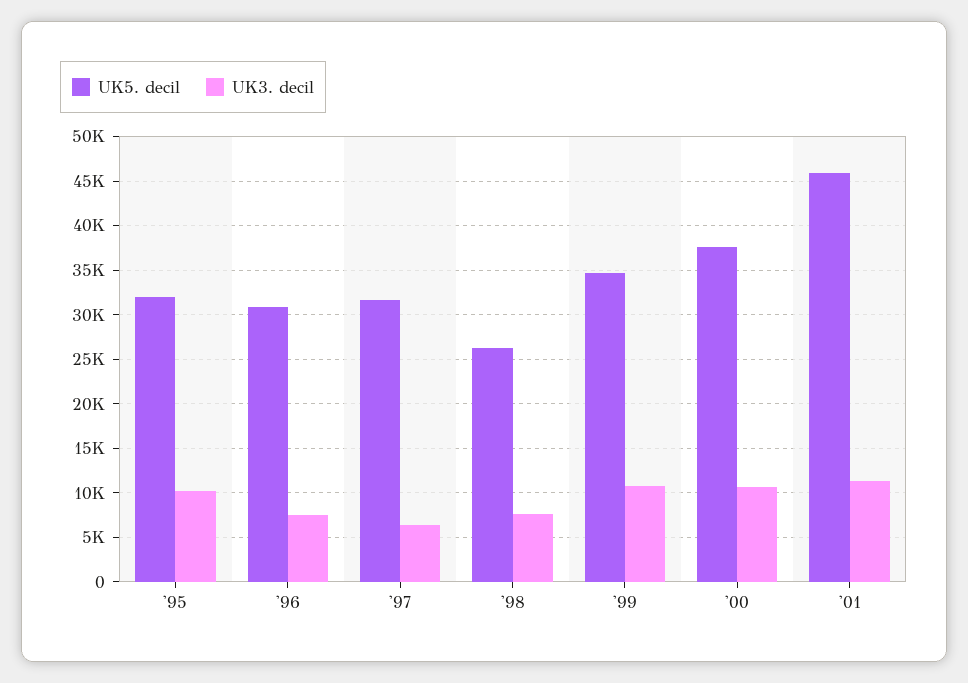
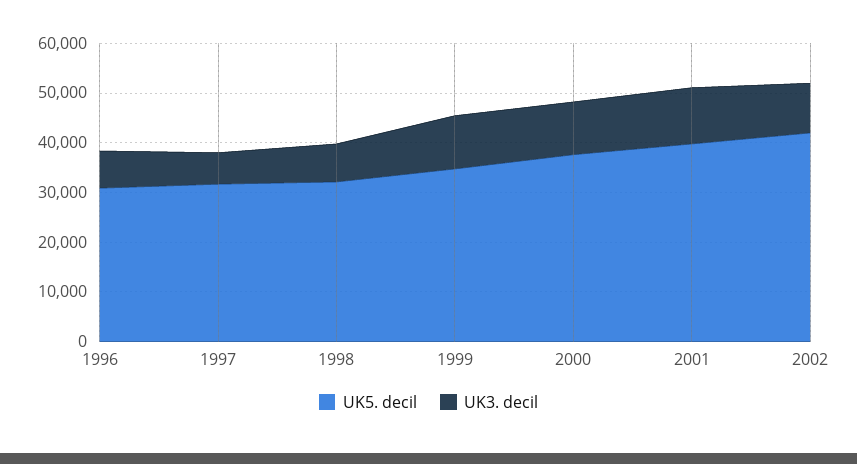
UK5. decil, '95: 32000 -> none
UK3. decil, '95: 10000 -> none
UK5. decil, '98: 26000 -> 32000
UK5. decil, '01: 46000 -> 40000
UK5. decil, 2002: none -> 42000
UK3. decil, 2002: none -> 10000

